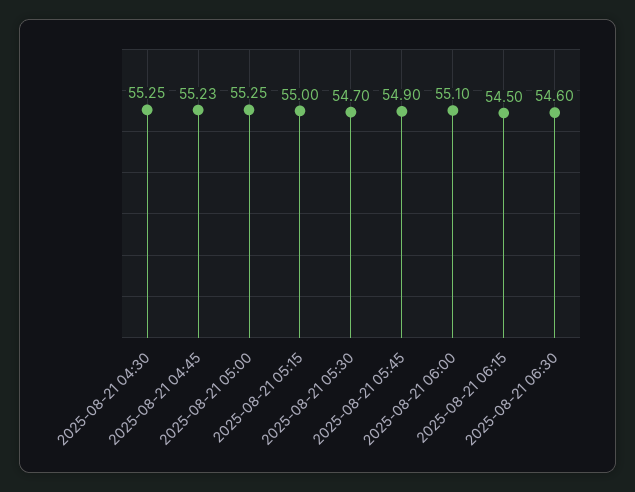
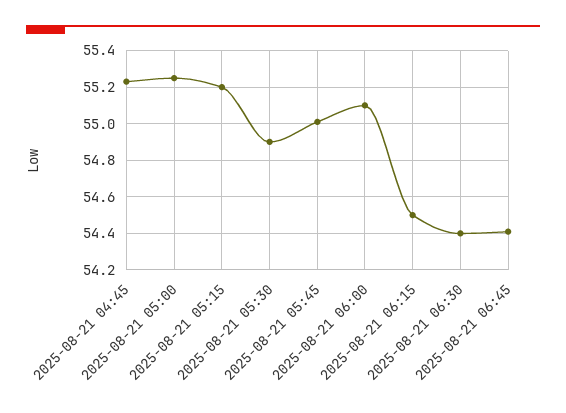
2025-08-21 04:30: 55.25 -> none
2025-08-21 05:15: 55 -> 55.2
2025-08-21 05:30: 54.7 -> 54.9
2025-08-21 05:45: 54.9 -> 55
2025-08-21 06:30: 54.6 -> 54.4
2025-08-21 06:45: none -> 54.4

